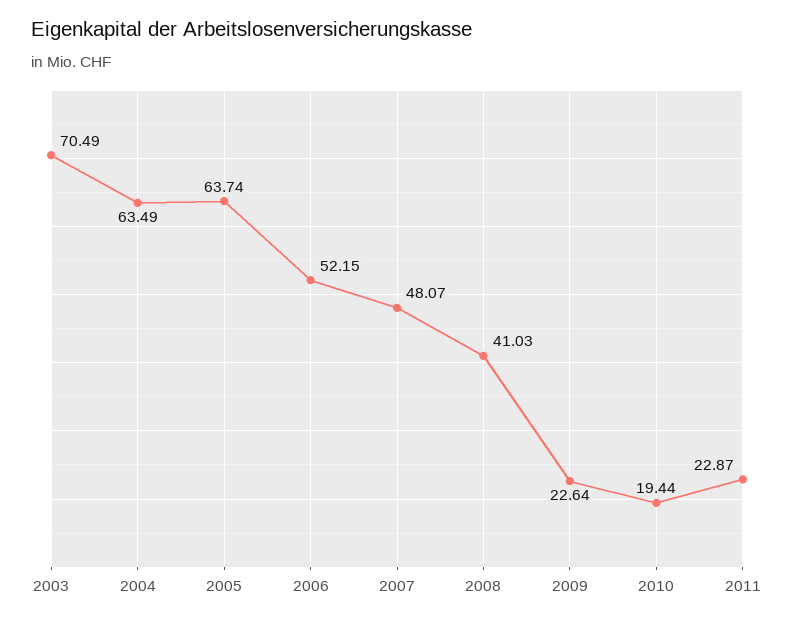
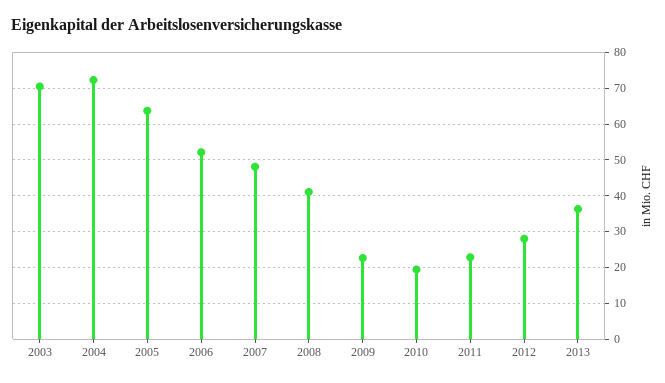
2004: 63.49 -> 72
2012: none -> 28
2013: none -> 36

